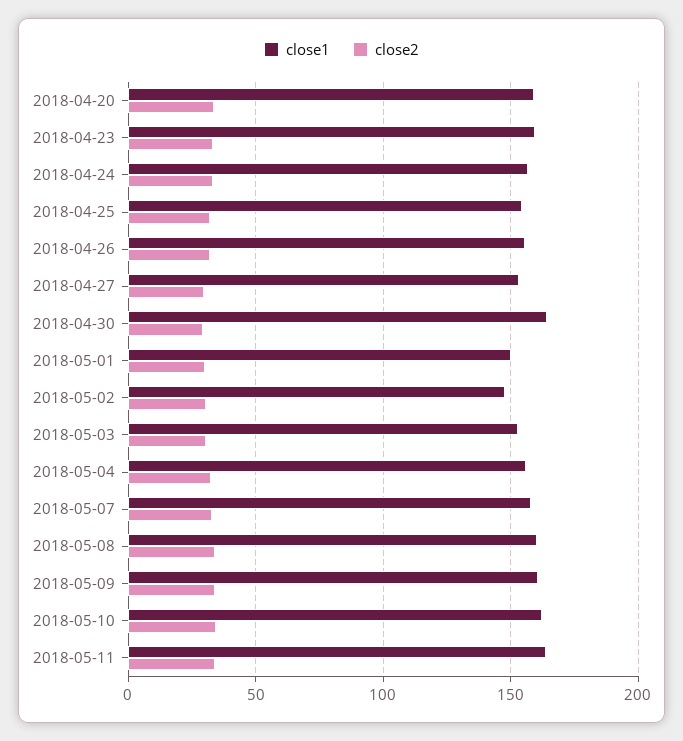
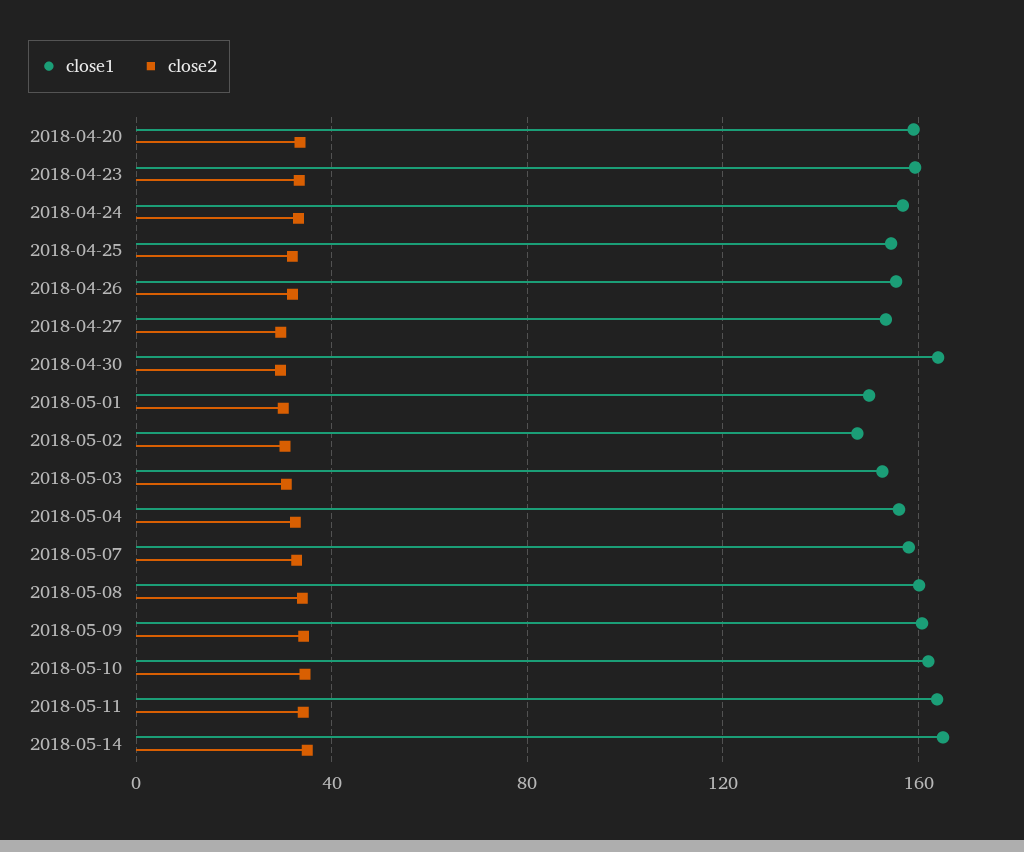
close1, 2018-05-14: none -> 165
close2, 2018-05-14: none -> 35

